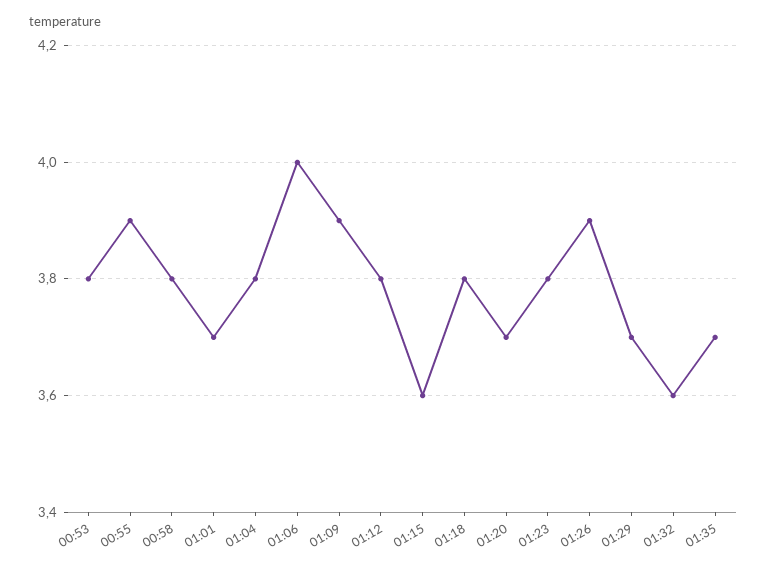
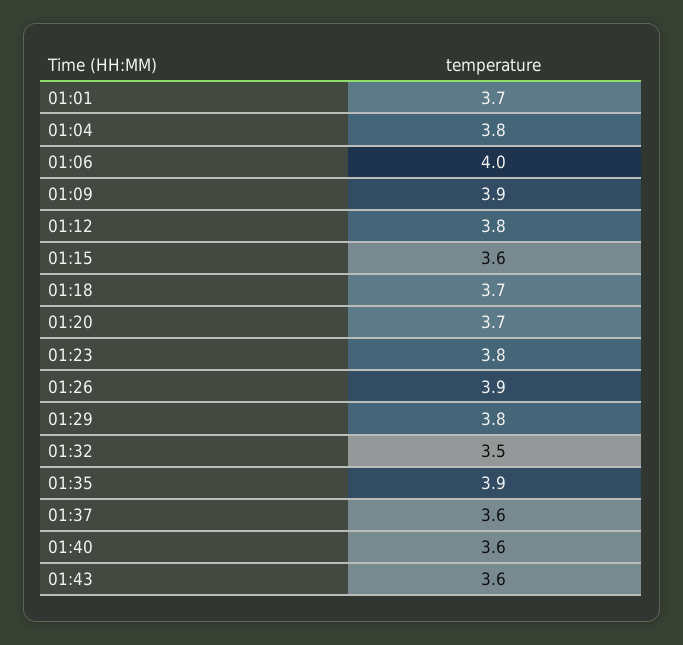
00:53: 3.8 -> none
00:55: 3.9 -> none
00:58: 3.8 -> none
01:18: 3.8 -> 3.7
01:29: 3.7 -> 3.8
01:32: 3.6 -> 3.5
01:35: 3.7 -> 3.9
01:37: none -> 3.6
01:40: none -> 3.6
01:43: none -> 3.6

